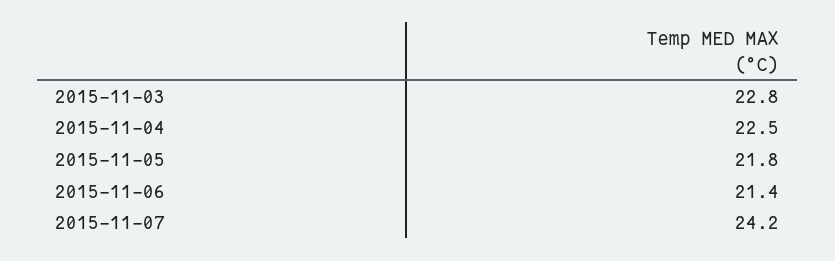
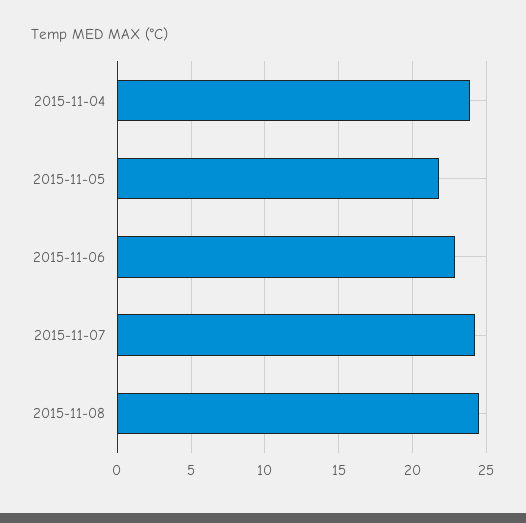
2015-11-03: 22.8 -> none
2015-11-04: 22.5 -> 24
2015-11-06: 21.4 -> 23
2015-11-08: none -> 24.5

